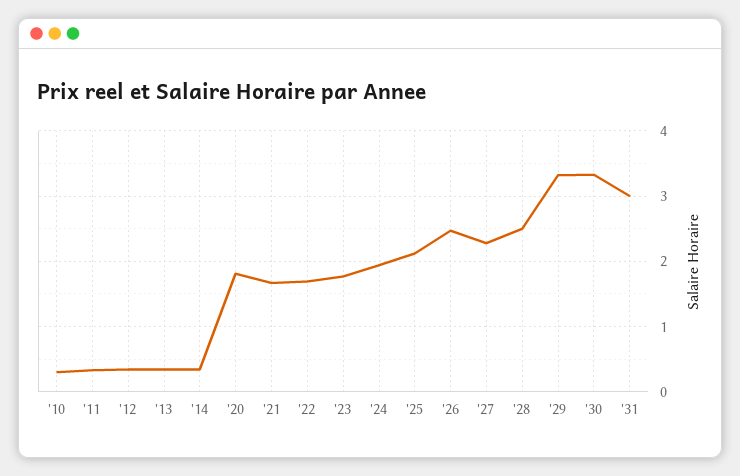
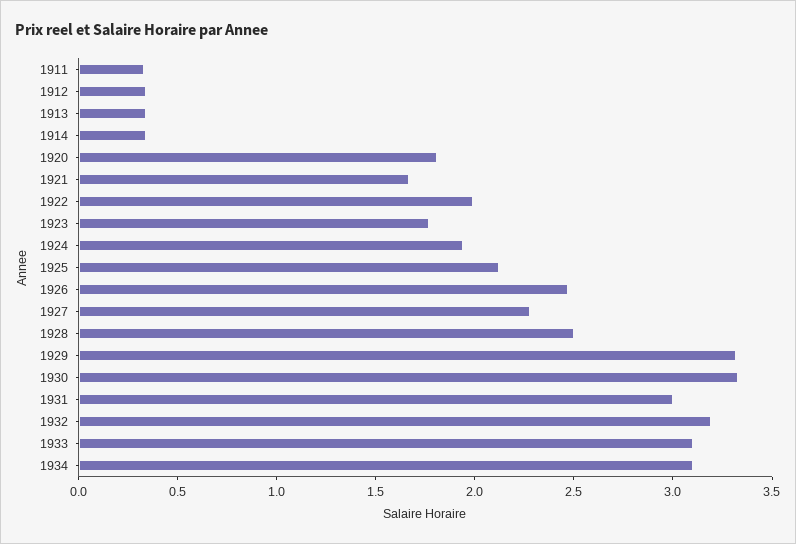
'10: 0.3 -> none
'22: 1.7 -> 2
1932: none -> 3.2
1933: none -> 3.1
1934: none -> 3.1

